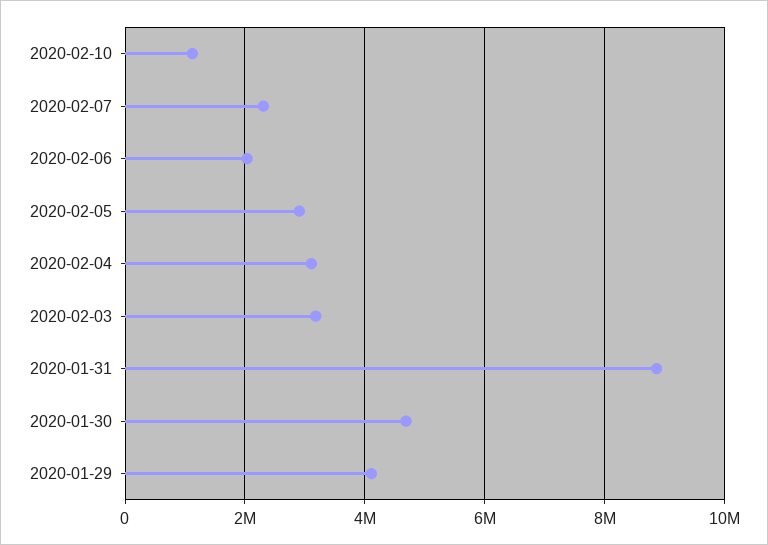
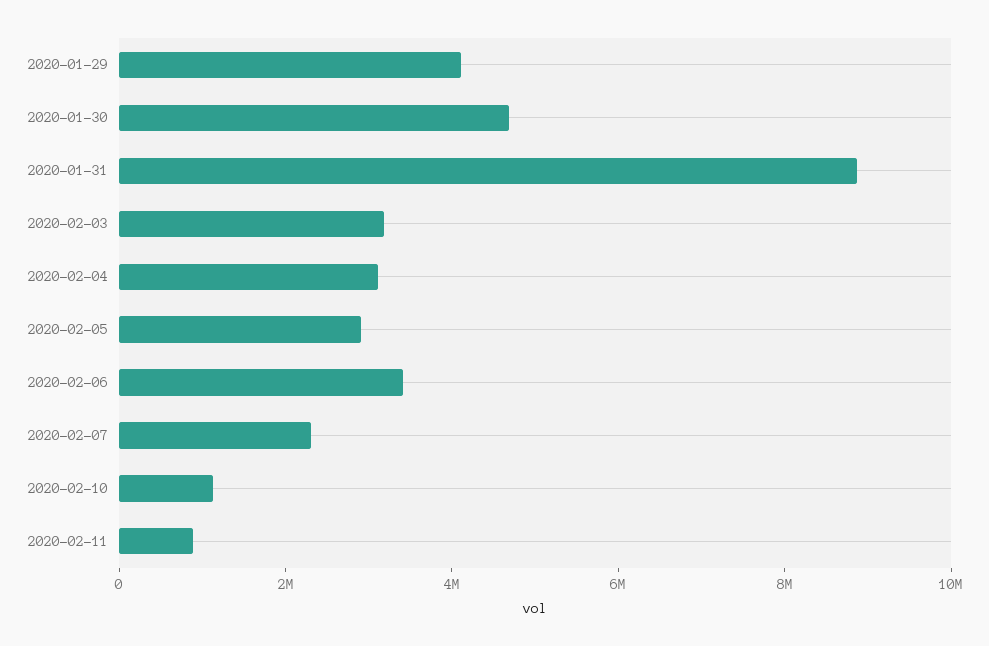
2020-02-06: 2000000 -> 3500000
2020-02-11: none -> 1000000

